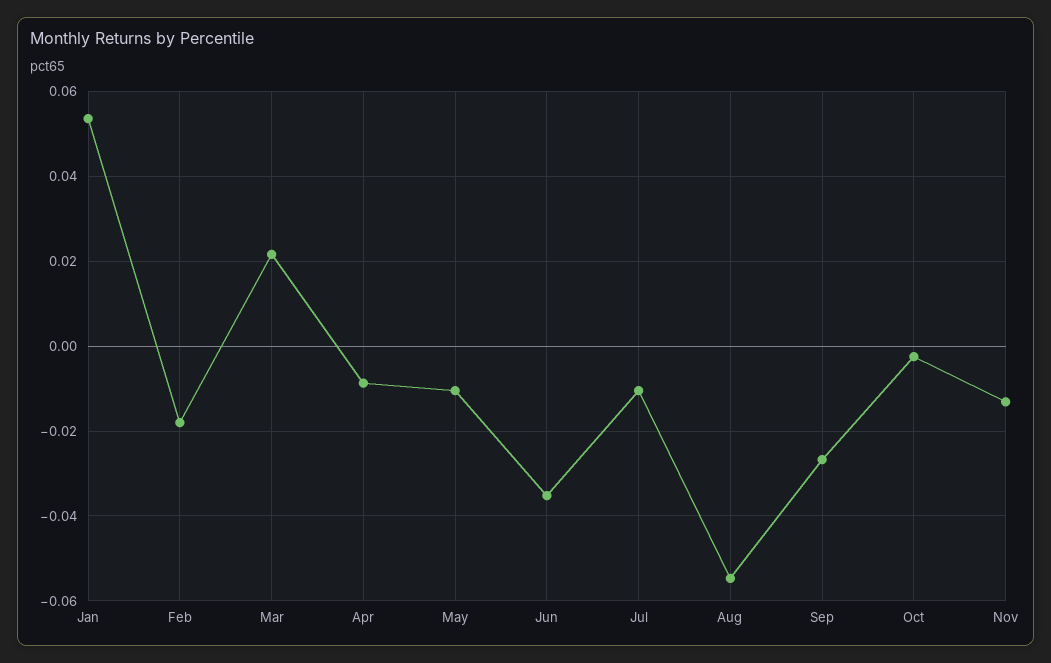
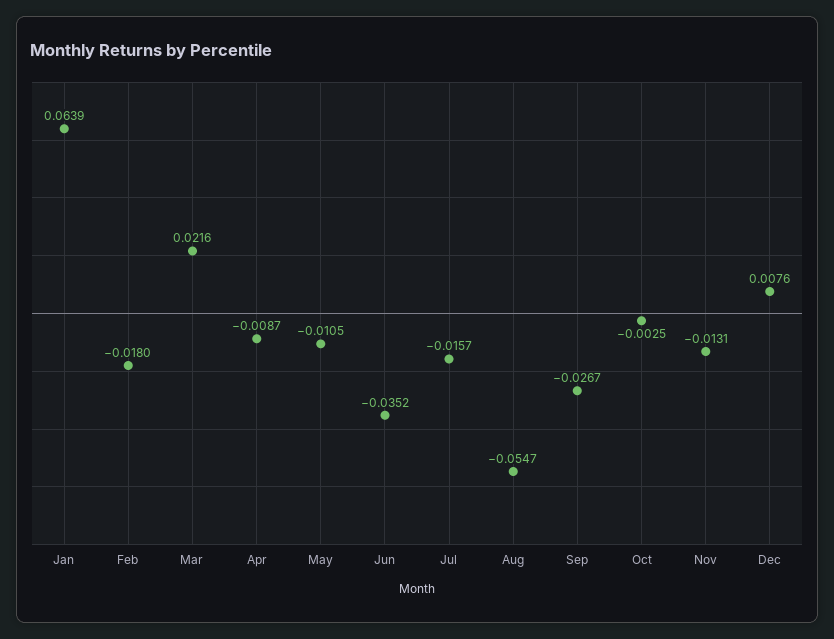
Jan: 0.054 -> 0.0639
Jul: -0.01 -> -0.0157
Dec: none -> 0.0076

